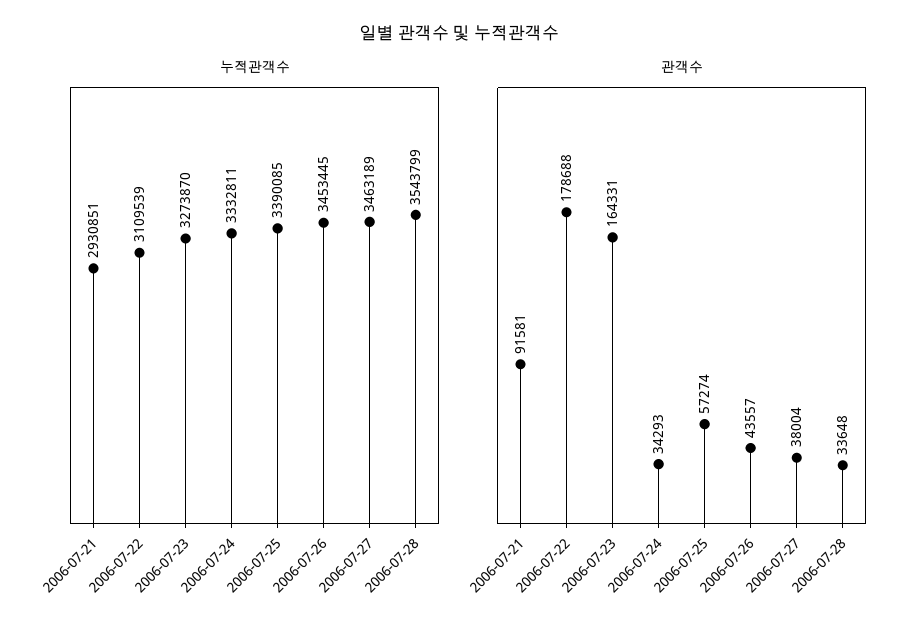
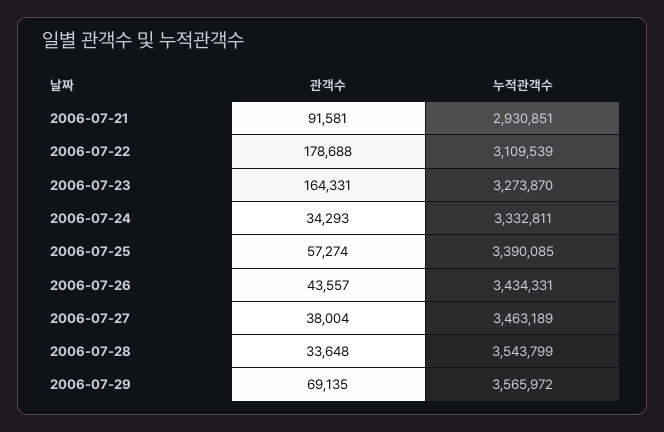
누적관객수, 2006-07-26: 3453445 -> 3434331
관객수, 2006-07-29: none -> 69135
누적관객수, 2006-07-29: none -> 3565972

